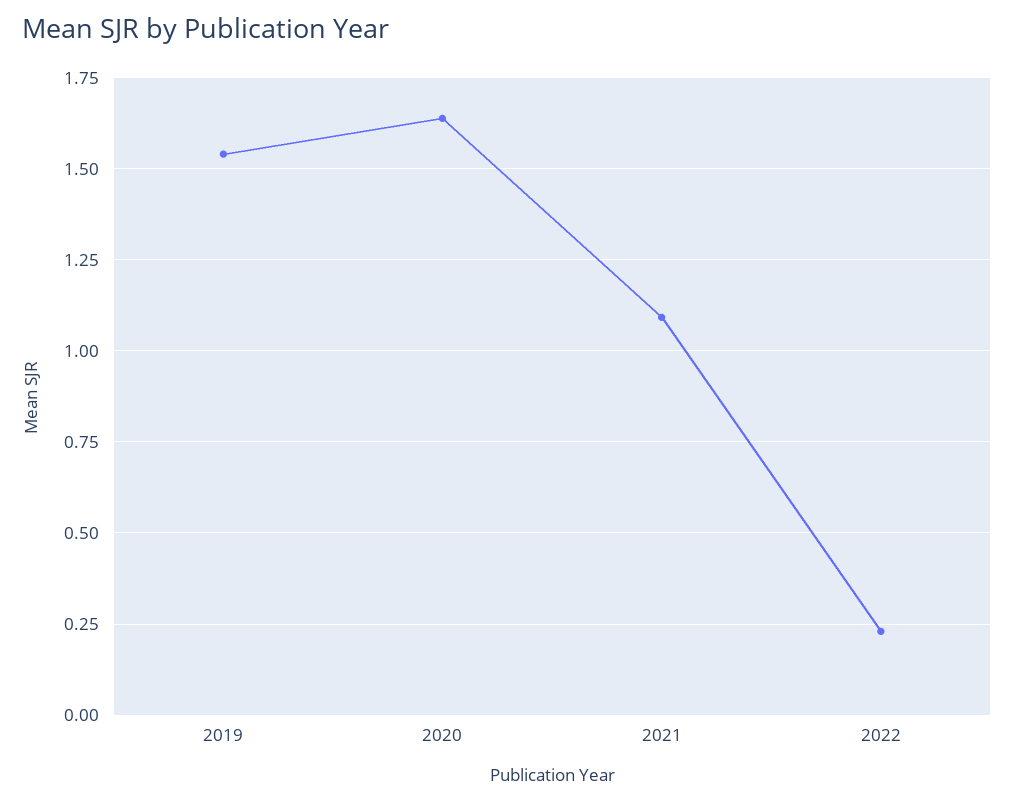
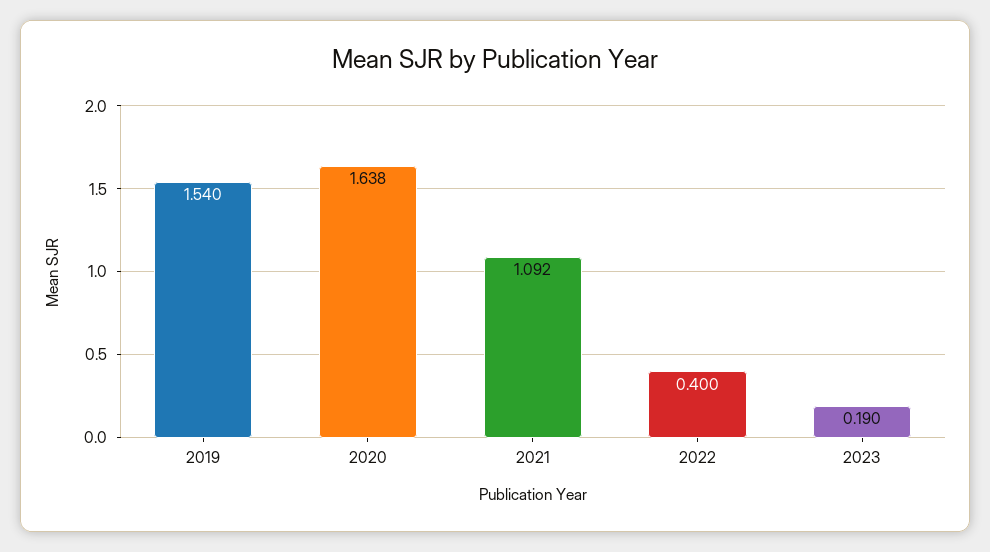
2022: 0.225 -> 0.4
2023: none -> 0.19

